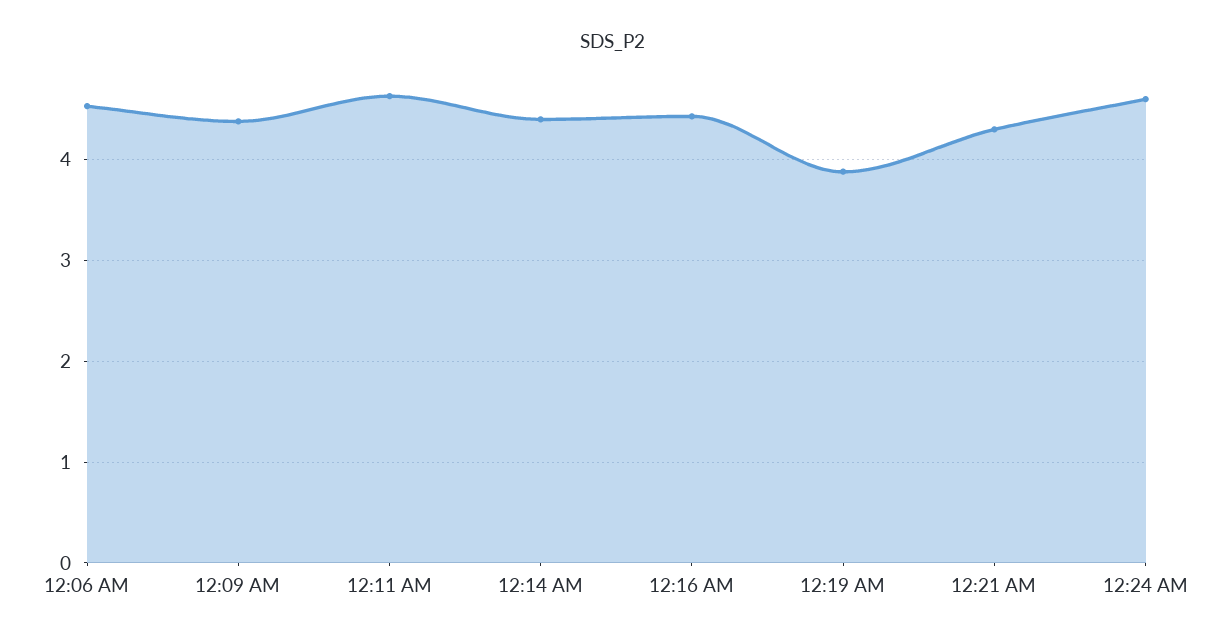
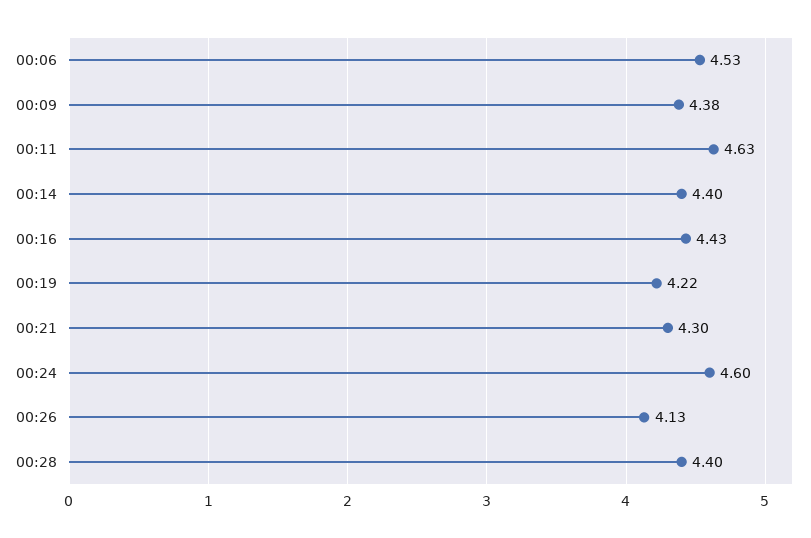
12:19 AM: 3.9 -> 4.22
00:26: none -> 4.13
00:28: none -> 4.4

